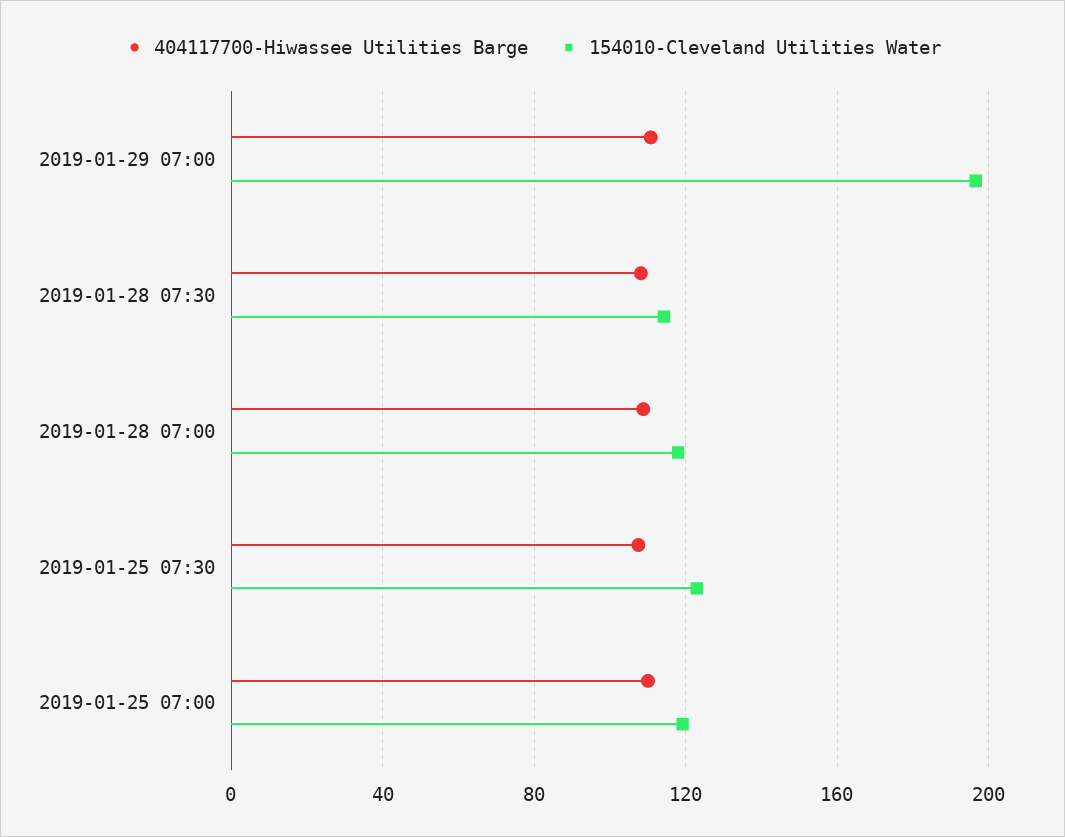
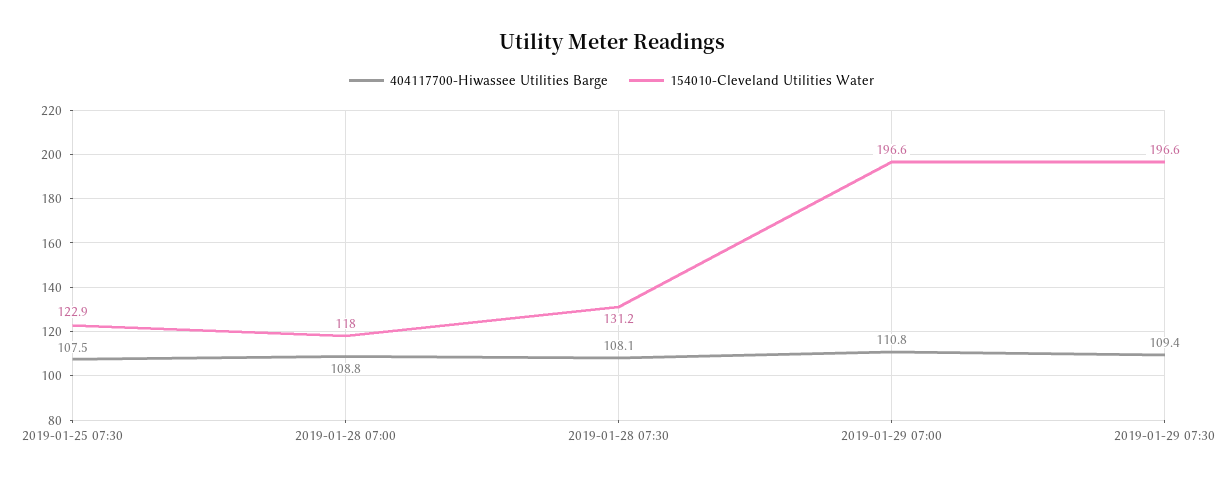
154010-Cleveland Utilities Water, 2019-01-28 07:30: 115 -> 131.2
404117700-Hiwassee Utilities Barge, 2019-01-25 07:00: 110 -> none
154010-Cleveland Utilities Water, 2019-01-25 07:00: 120 -> none
404117700-Hiwassee Utilities Barge, 2019-01-29 07:30: none -> 109.4
154010-Cleveland Utilities Water, 2019-01-29 07:30: none -> 196.6

